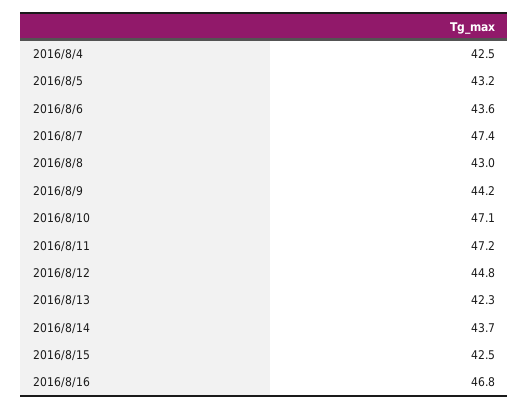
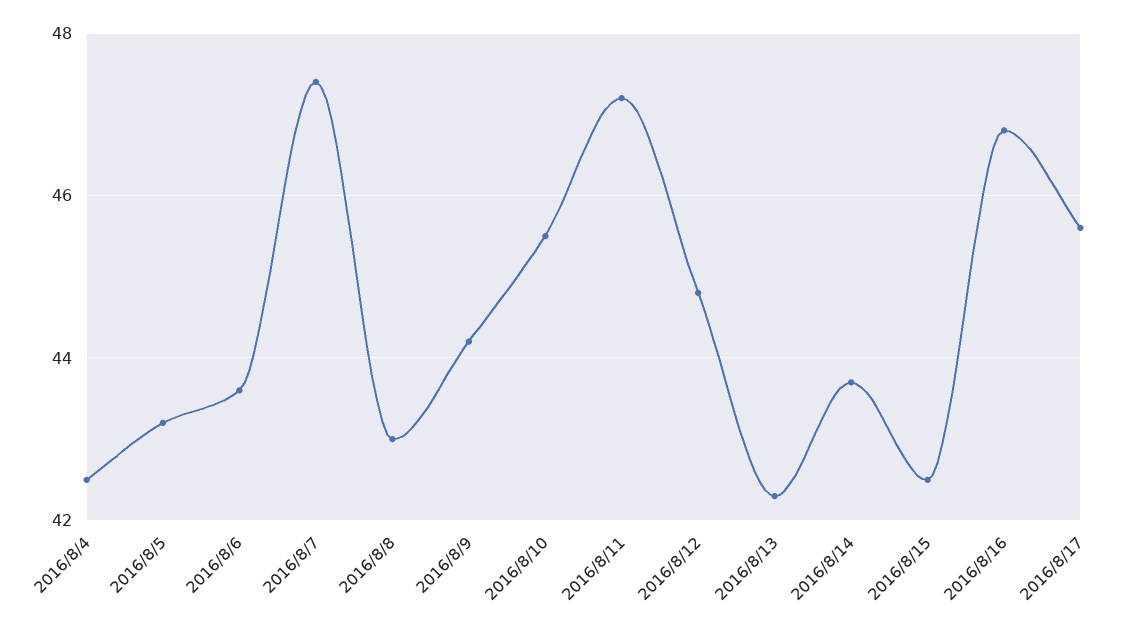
2016/8/10: 47.1 -> 45.5
2016/8/17: none -> 45.5

